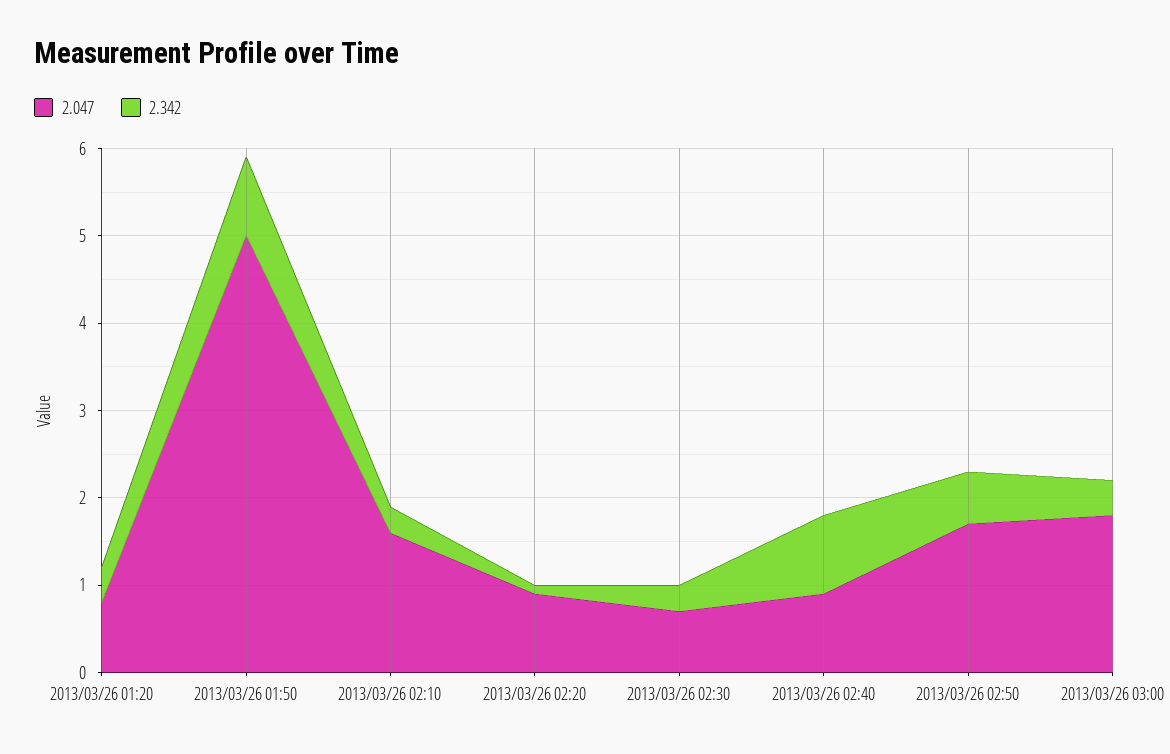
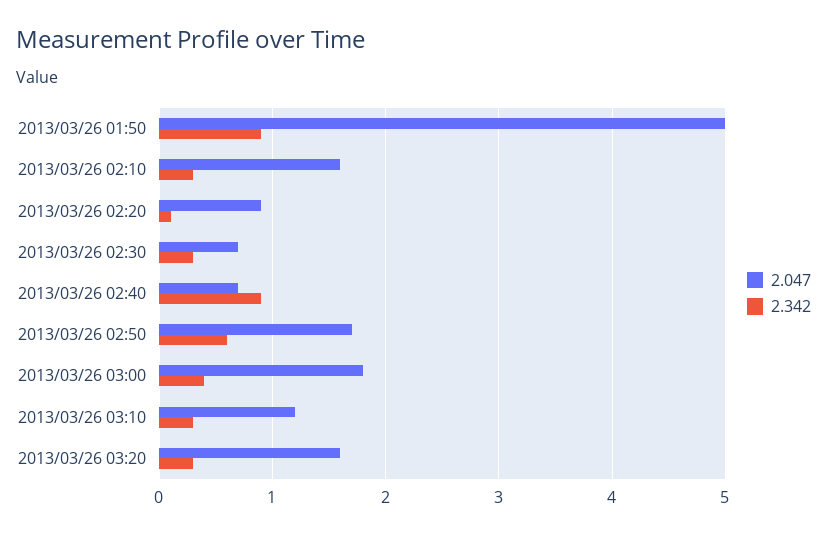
2.047, 2013/03/26 01:20: 0.8 -> none
2.342, 2013/03/26 01:20: 0.4 -> none
2.047, 2013/03/26 02:40: 0.9 -> 0.7
2.047, 2013/03/26 03:10: none -> 1.2
2.342, 2013/03/26 03:10: none -> 0.3
2.047, 2013/03/26 03:20: none -> 1.6
2.342, 2013/03/26 03:20: none -> 0.3

